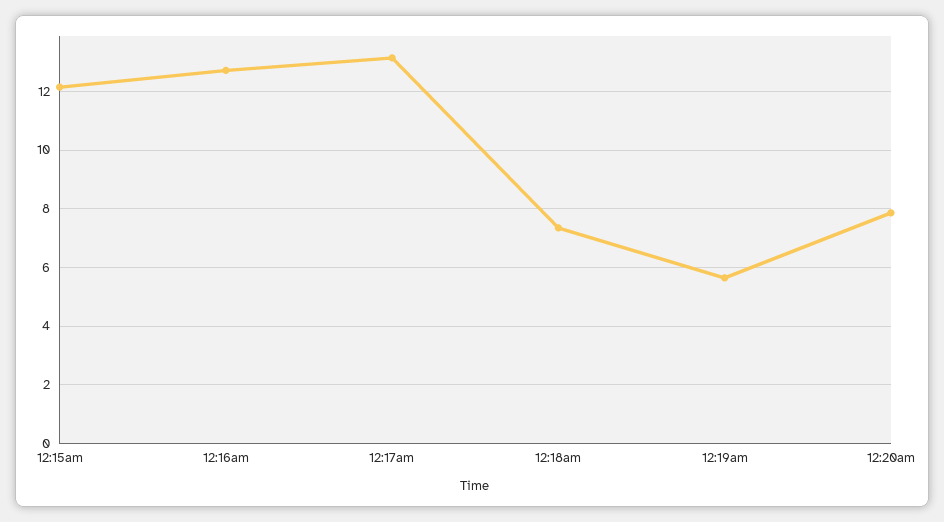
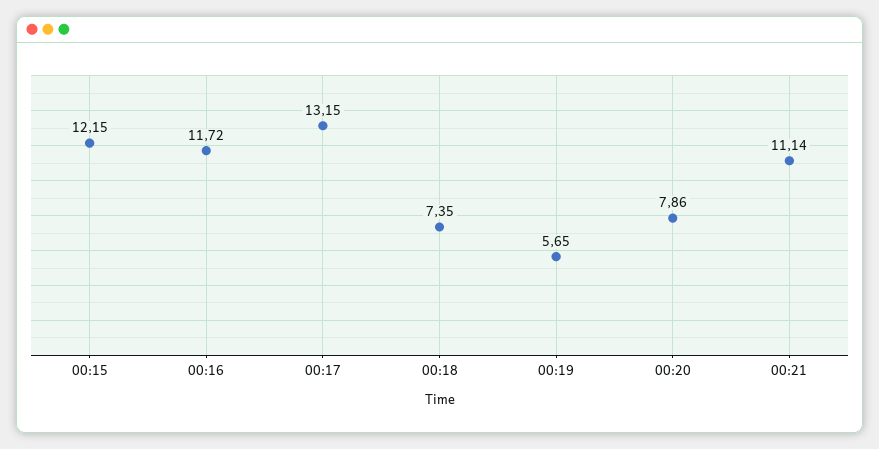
12:16am: 12.75 -> 11.72
00:21: none -> 11.14

